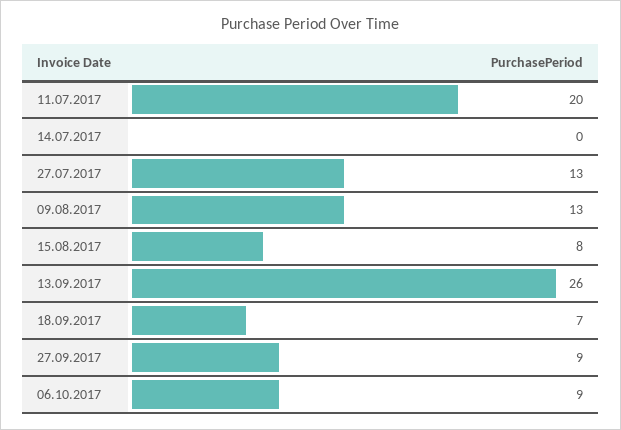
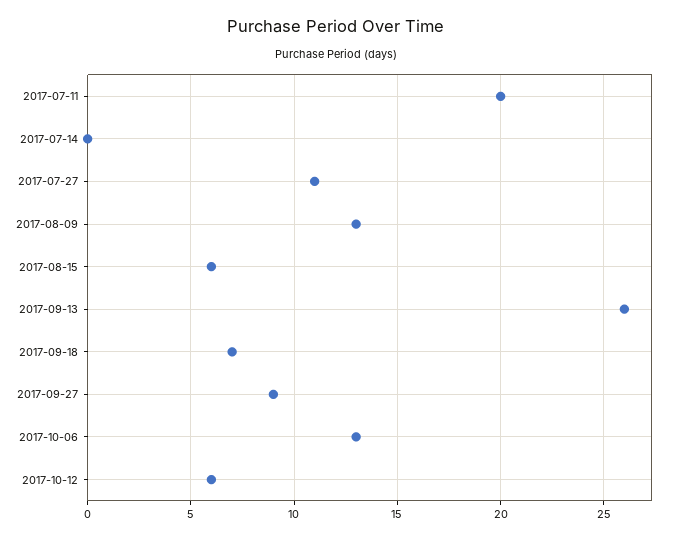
27.07.2017: 13 -> 11
15.08.2017: 8 -> 6
06.10.2017: 9 -> 13
2017-10-12: none -> 6

